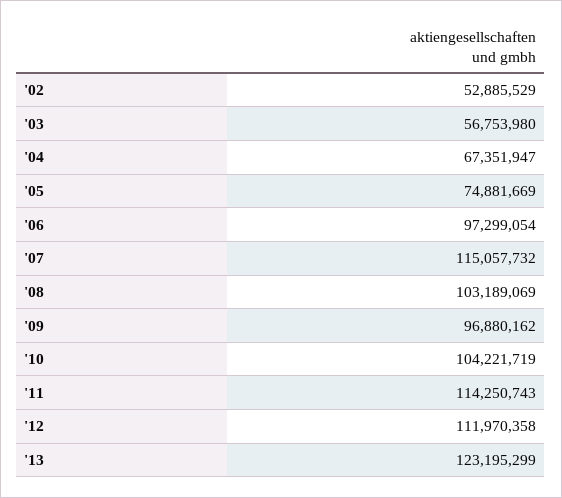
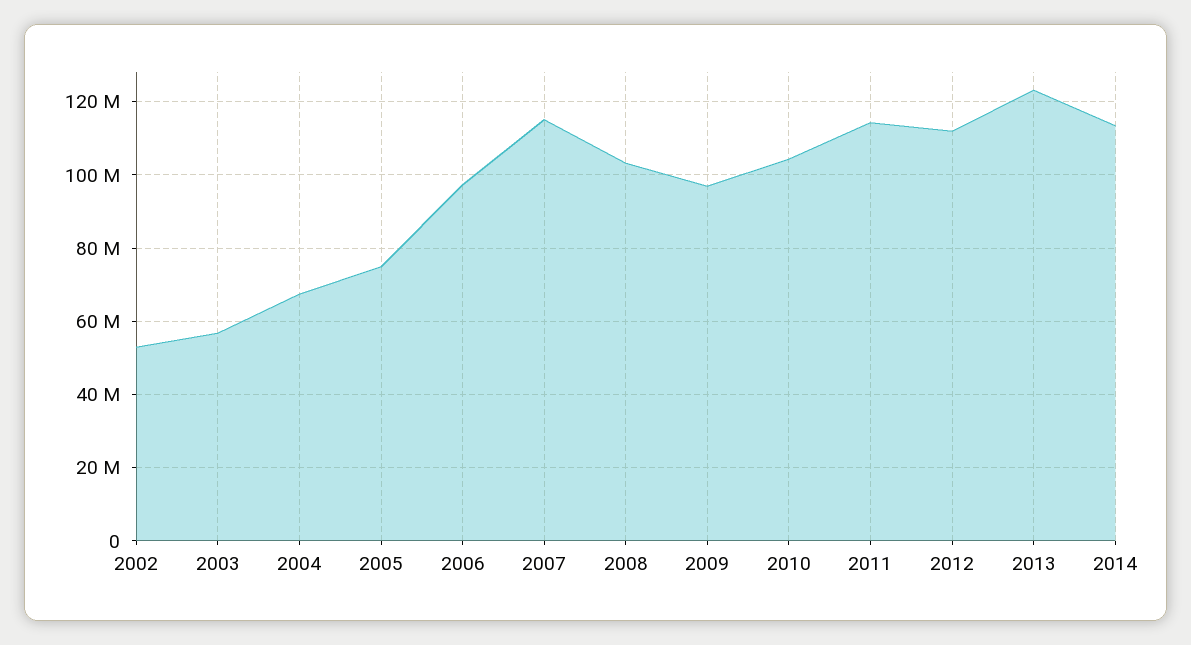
2014: none -> 114000000

